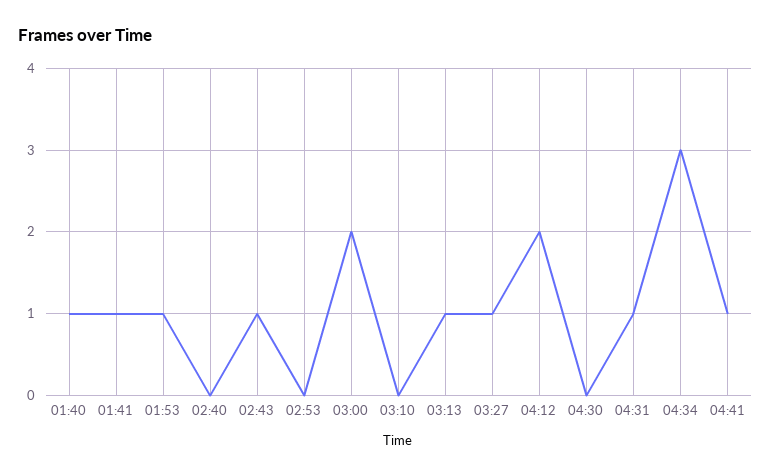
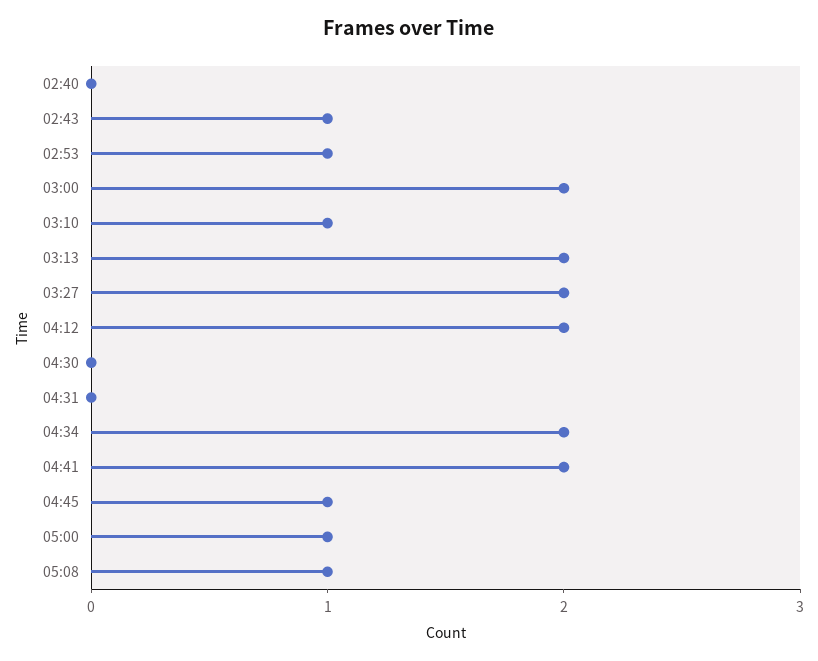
01:40: 1 -> none
01:41: 1 -> none
01:53: 1 -> none
02:53: 0 -> 1
03:10: 0 -> 1
03:13: 1 -> 2
03:27: 1 -> 2
04:31: 1 -> 0
04:34: 3 -> 2
04:41: 1 -> 2
04:45: none -> 1
05:00: none -> 1
05:08: none -> 1

